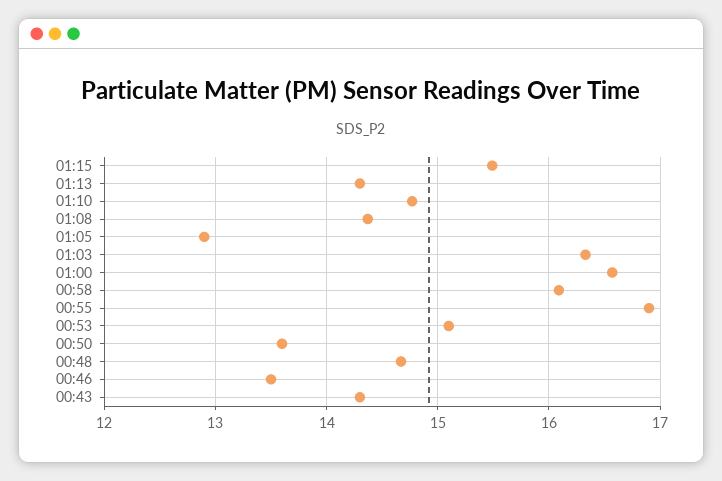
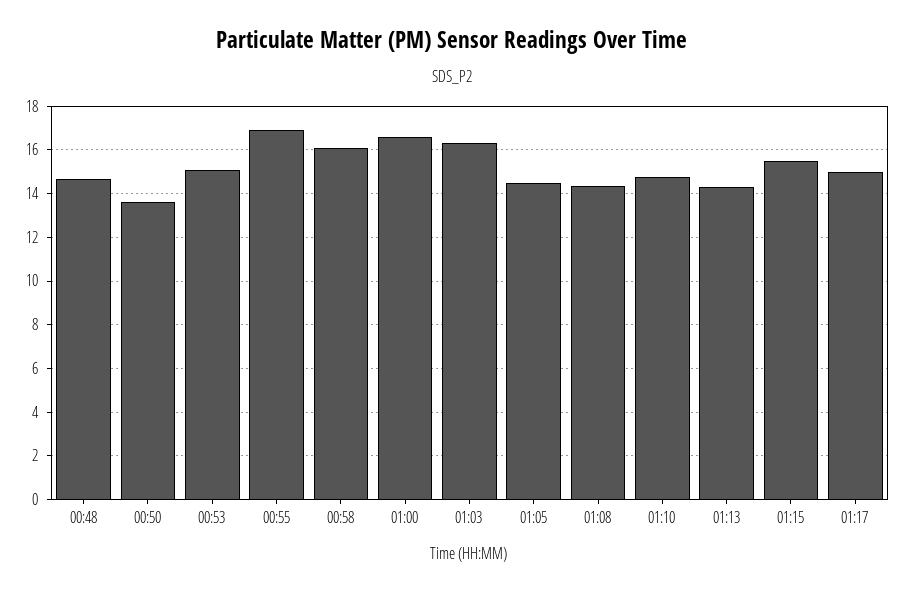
01:05: 12.9 -> 14.5
00:46: 13.5 -> none
00:43: 14.3 -> none
01:17: none -> 15

